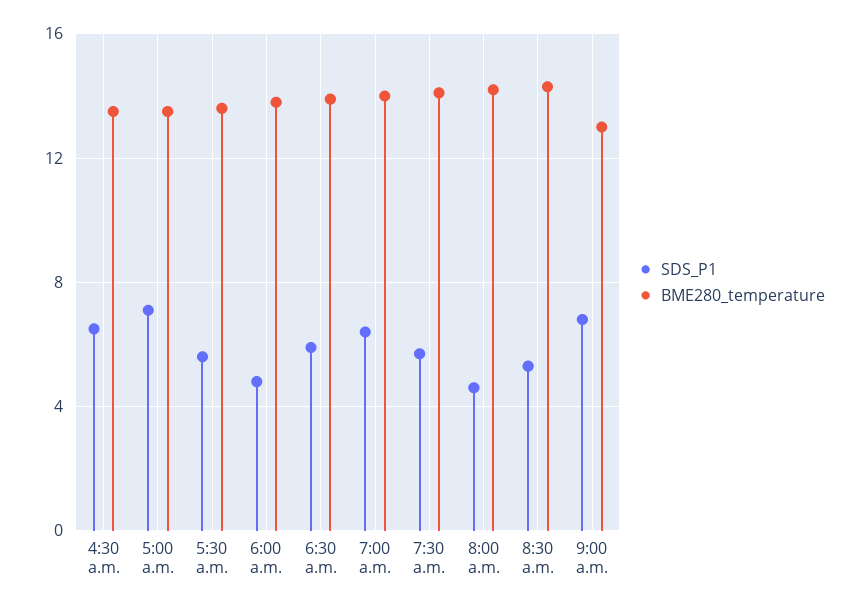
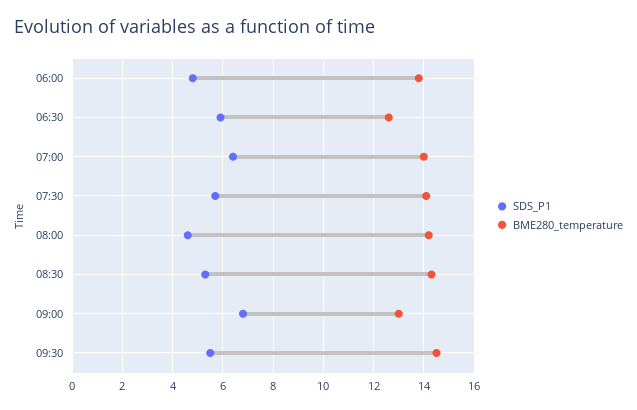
SDS_P1, 4:30 a.m.: 6.5 -> none
BME280_temperature, 4:30 a.m.: 13.5 -> none
SDS_P1, 5:00 a.m.: 7 -> none
BME280_temperature, 5:00 a.m.: 13.5 -> none
SDS_P1, 5:30 a.m.: 5.5 -> none
BME280_temperature, 5:30 a.m.: 13.5 -> none
BME280_temperature, 6:30 a.m.: 14 -> 12.5
SDS_P1, 09:30: none -> 5.5
BME280_temperature, 09:30: none -> 14.5

